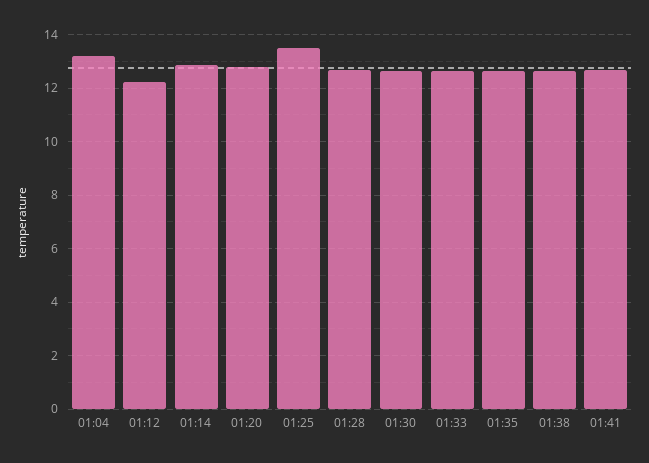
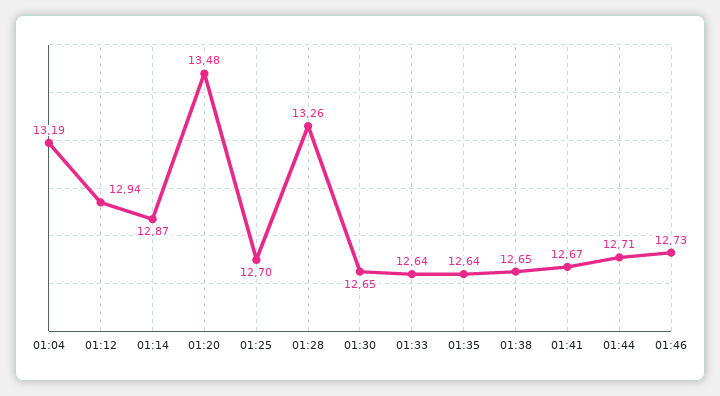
01:12: 12.25 -> 12.94
01:20: 12.75 -> 13.48
01:25: 13.5 -> 12.7
01:28: 12.75 -> 13.26
01:44: none -> 12.71
01:46: none -> 12.73

